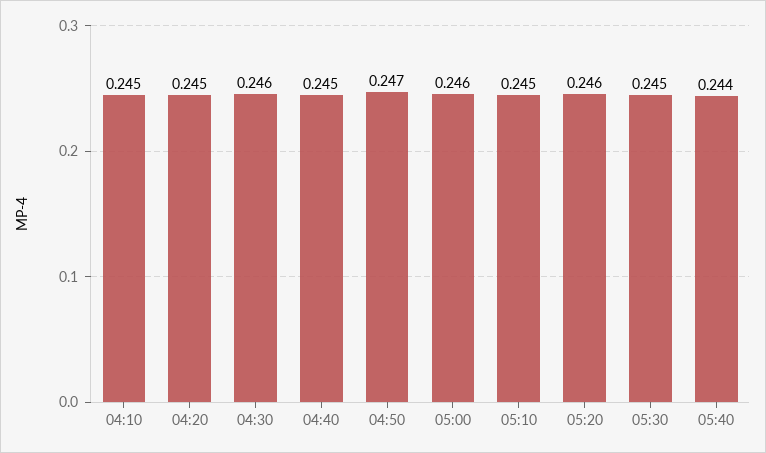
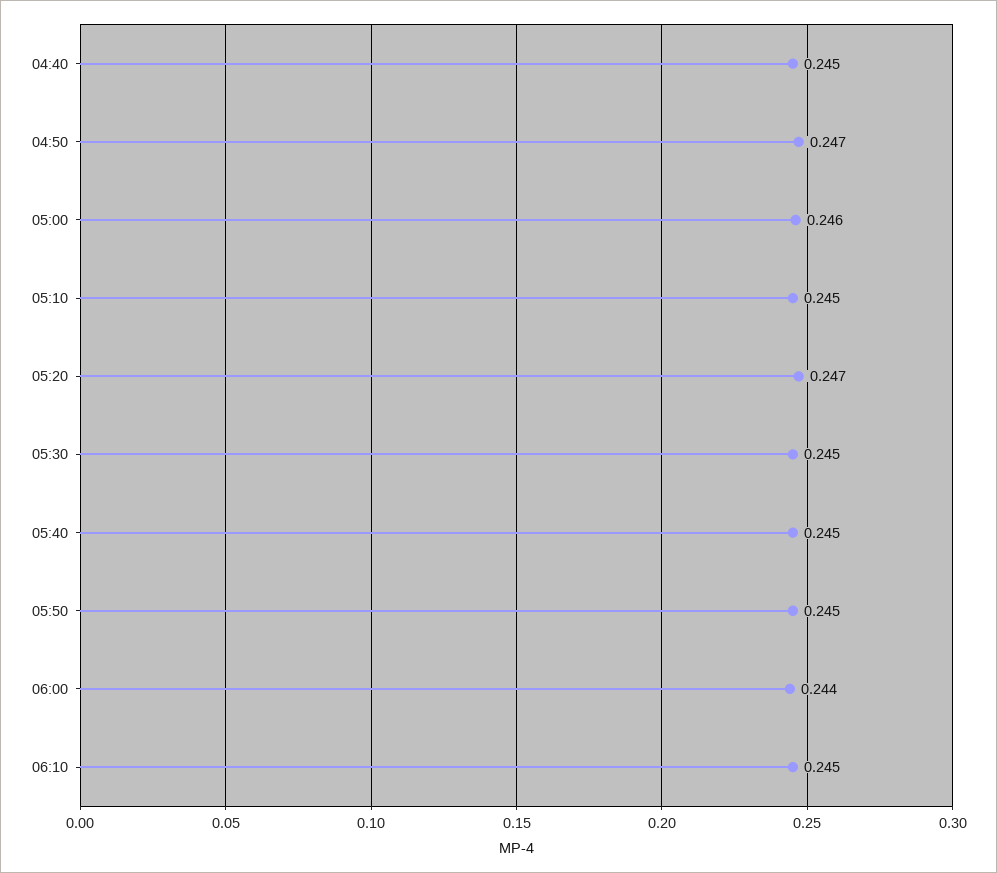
04:10: 0.245 -> none
04:20: 0.245 -> none
04:30: 0.246 -> none
05:20: 0.246 -> 0.247
05:40: 0.244 -> 0.245
05:50: none -> 0.245
06:00: none -> 0.244
06:10: none -> 0.245

